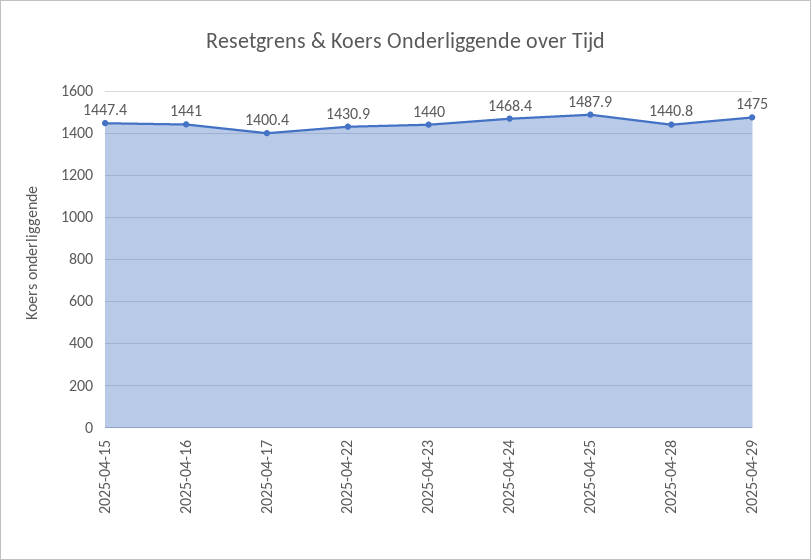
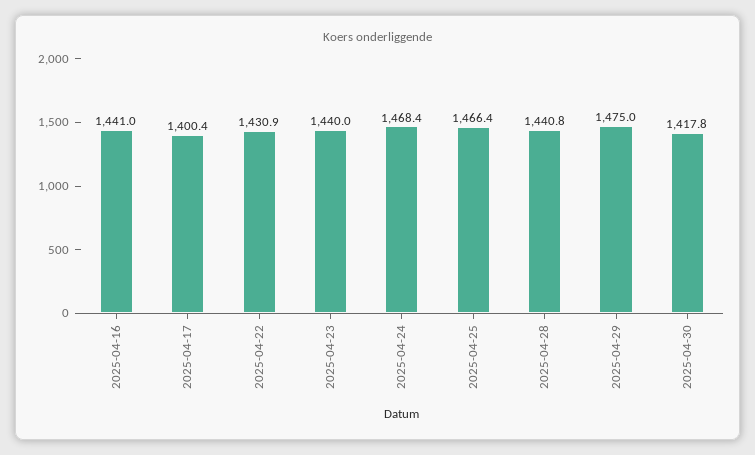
2025-04-15: 1447.4 -> none
2025-04-25: 1487.9 -> 1466.4
2025-04-30: none -> 1417.8

